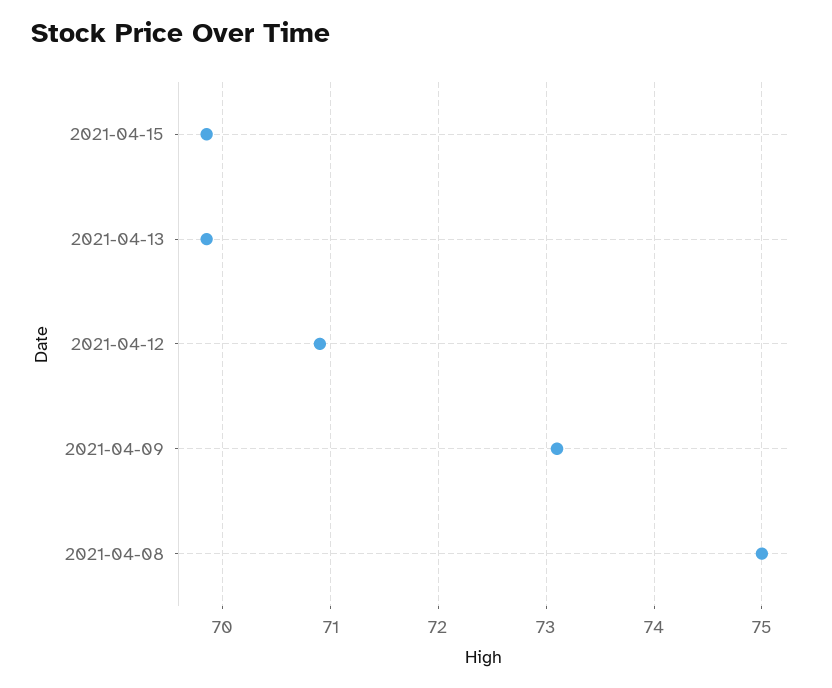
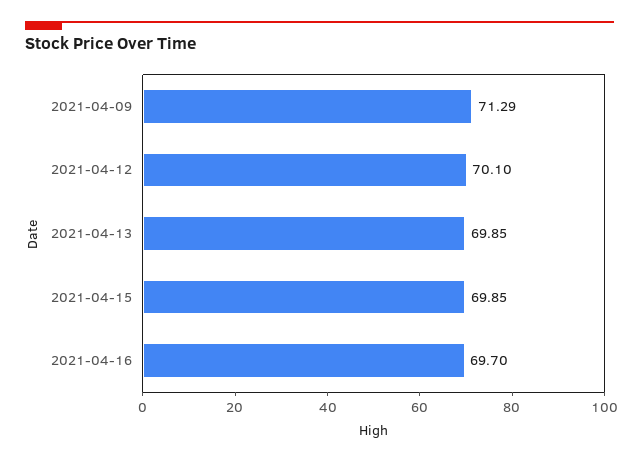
2021-04-12: 70.9 -> 70.1
2021-04-09: 73.1 -> 71.29
2021-04-08: 75 -> none
2021-04-16: none -> 69.7

